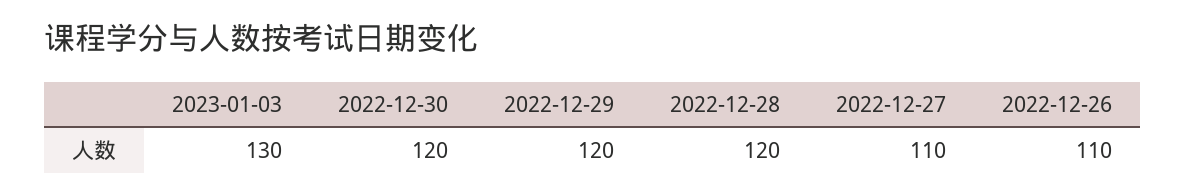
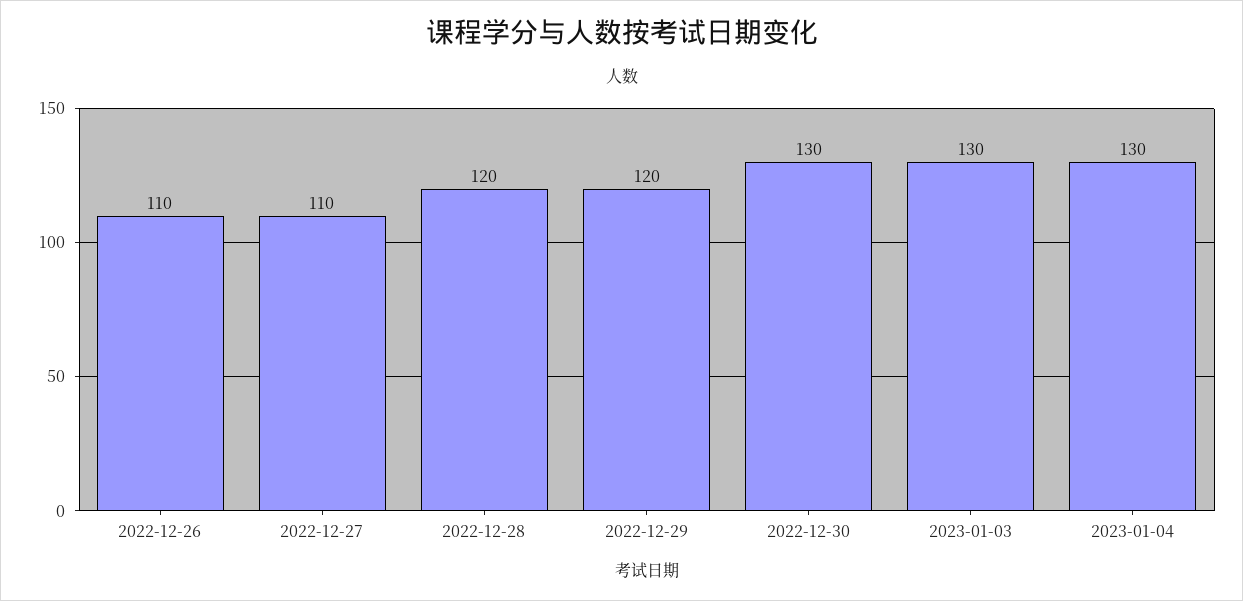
2022-12-30: 120 -> 130
2023-01-04: none -> 130

